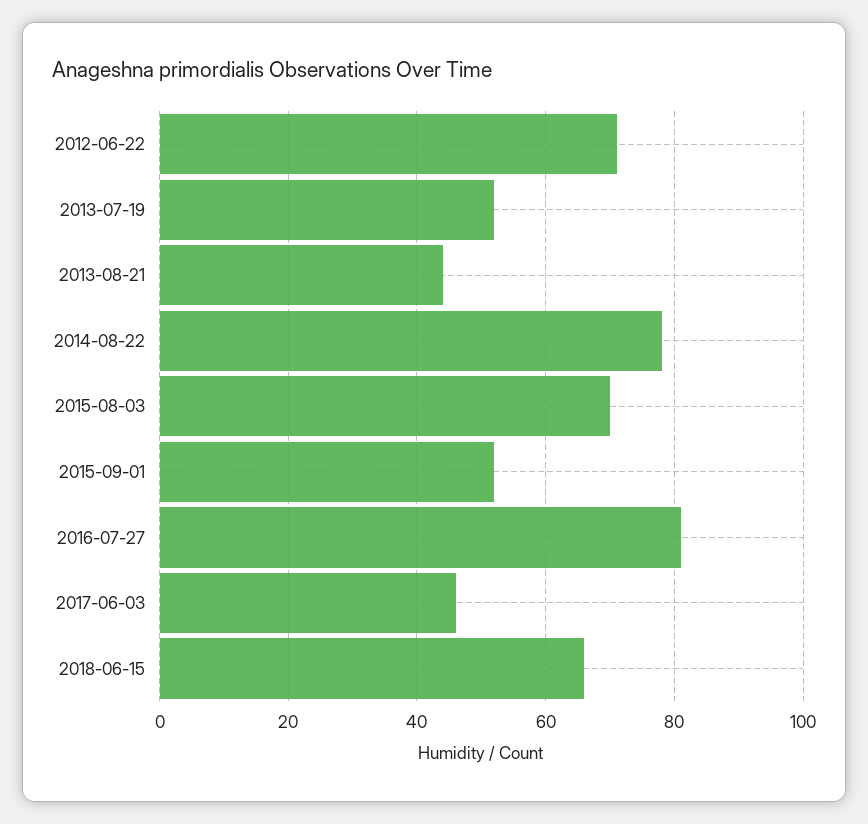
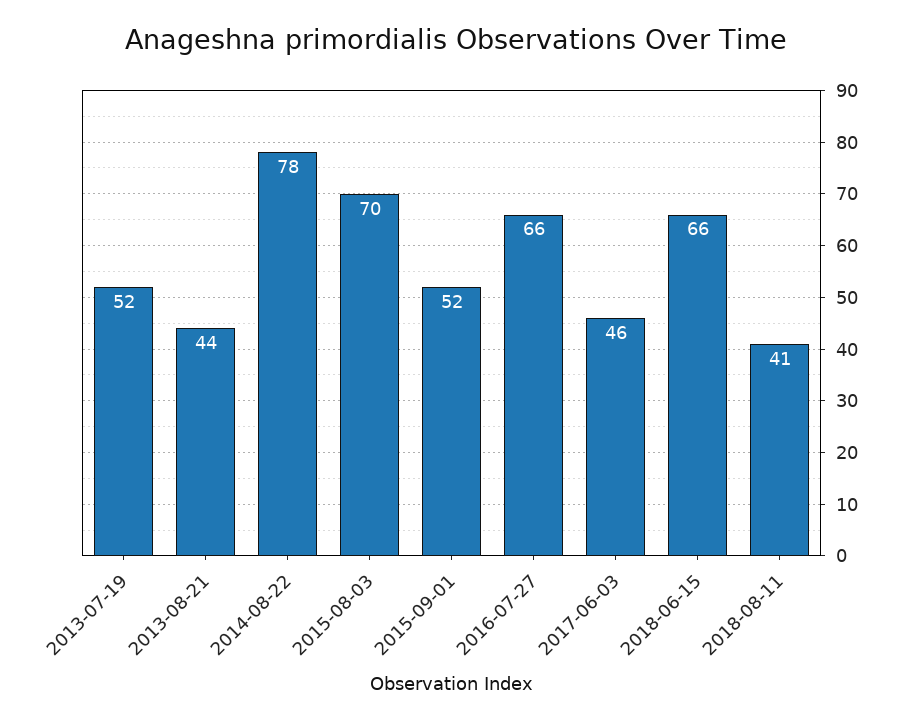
2012-06-22: 70 -> none
2016-07-27: 80 -> 66
2018-08-11: none -> 41

